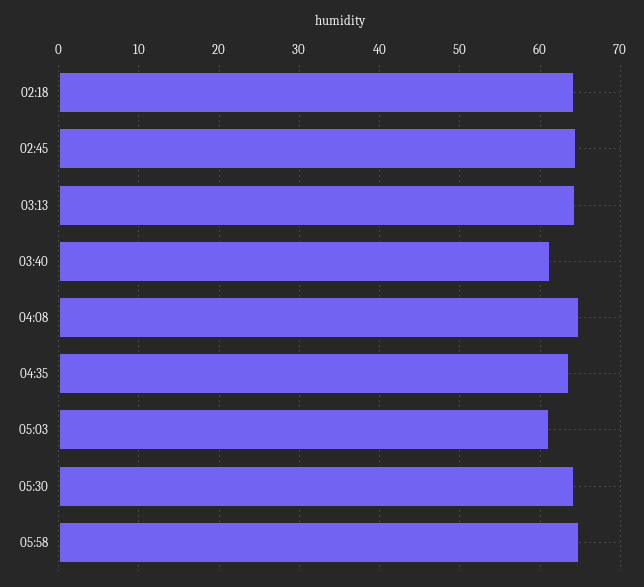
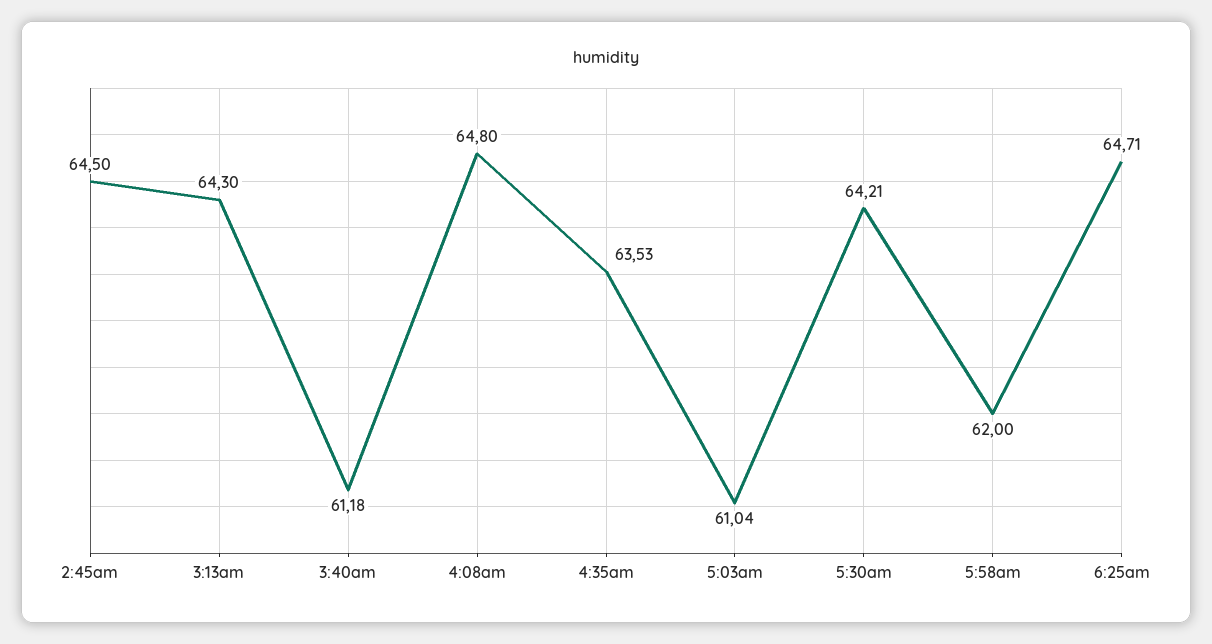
02:18: 64 -> none
05:58: 65 -> 62
6:25am: none -> 64.71

